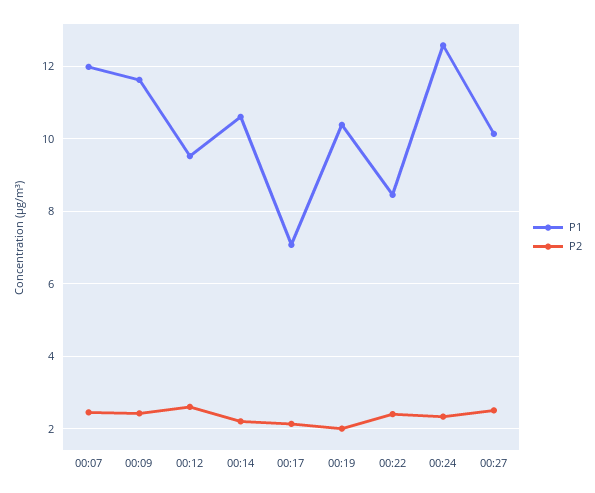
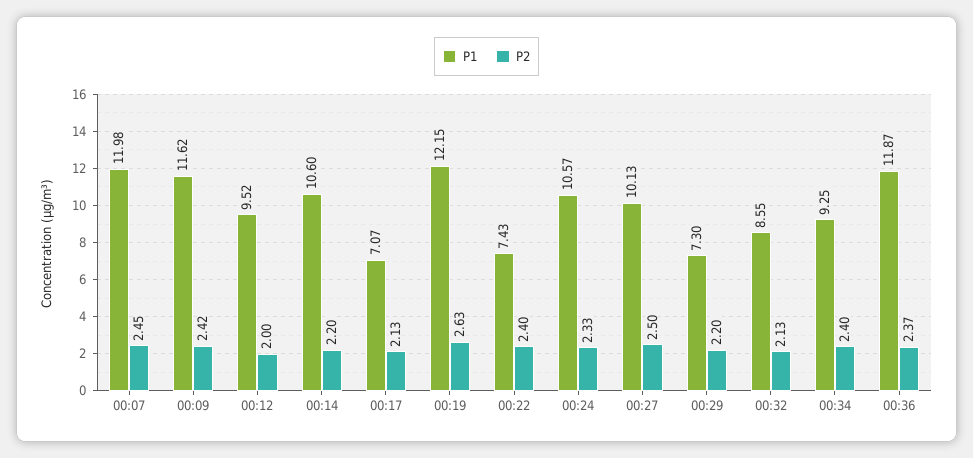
P2, 00:12: 2.6 -> 2
P1, 00:19: 10.4 -> 12.15
P2, 00:19: 2 -> 2.63
P1, 00:22: 8.4 -> 7.43
P1, 00:24: 12.6 -> 10.57
P1, 00:29: none -> 7.3
P2, 00:29: none -> 2.2
P1, 00:32: none -> 8.55
P2, 00:32: none -> 2.13
P1, 00:34: none -> 9.25
P2, 00:34: none -> 2.4
P1, 00:36: none -> 11.87
P2, 00:36: none -> 2.37

